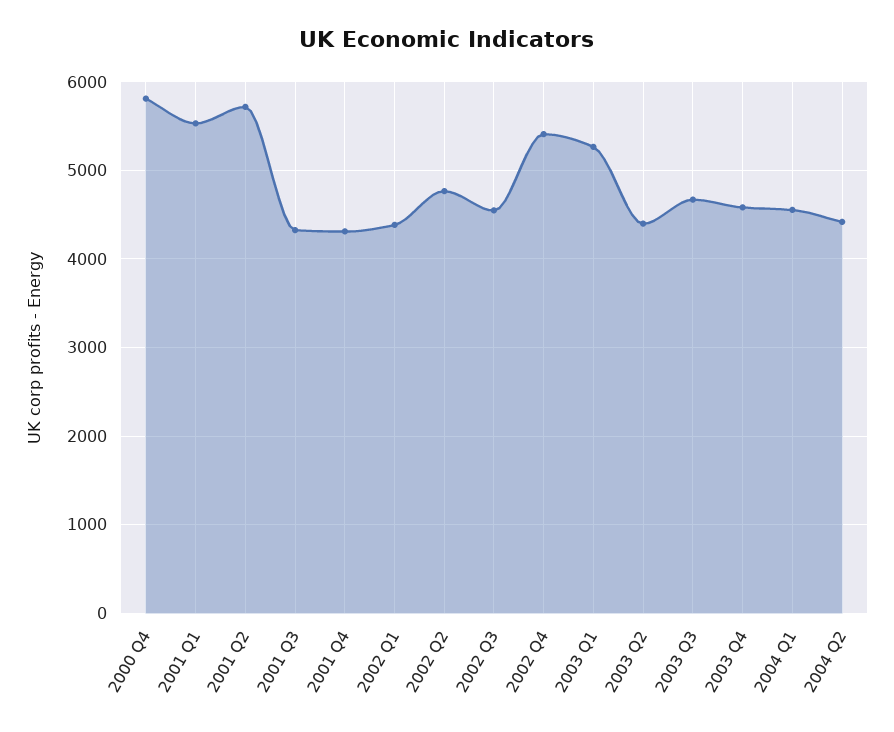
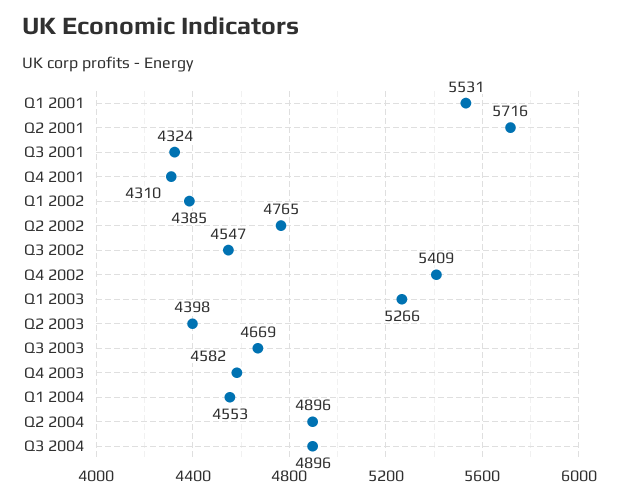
2000 Q4: 5800 -> none
2004 Q2: 4400 -> 4896
Q3 2004: none -> 4896

